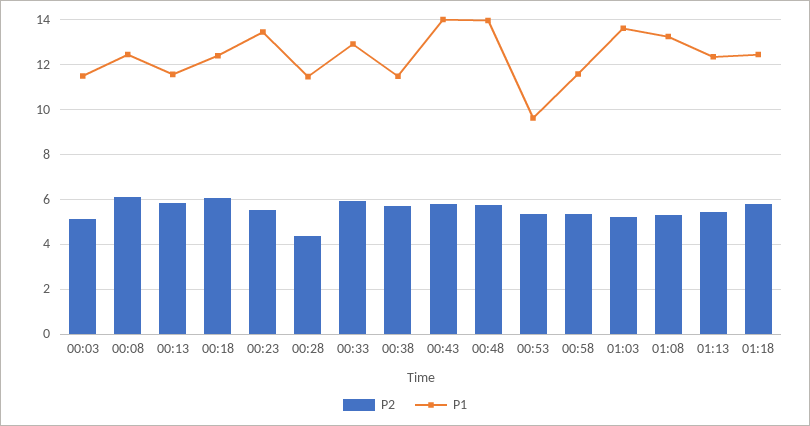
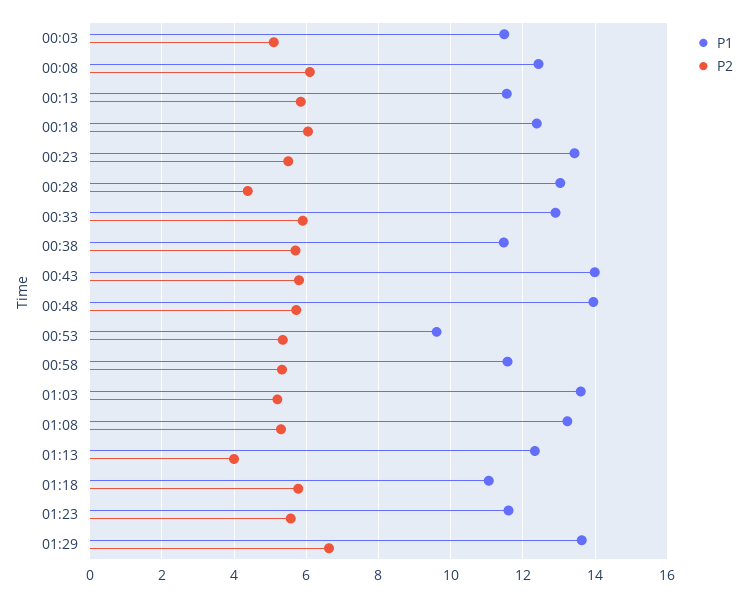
P1, 00:28: 11.5 -> 13
P2, 01:13: 5.5 -> 4
P1, 01:18: 12.5 -> 11
P1, 01:23: none -> 11.6
P2, 01:23: none -> 5.6
P1, 01:29: none -> 13.6
P2, 01:29: none -> 6.6

